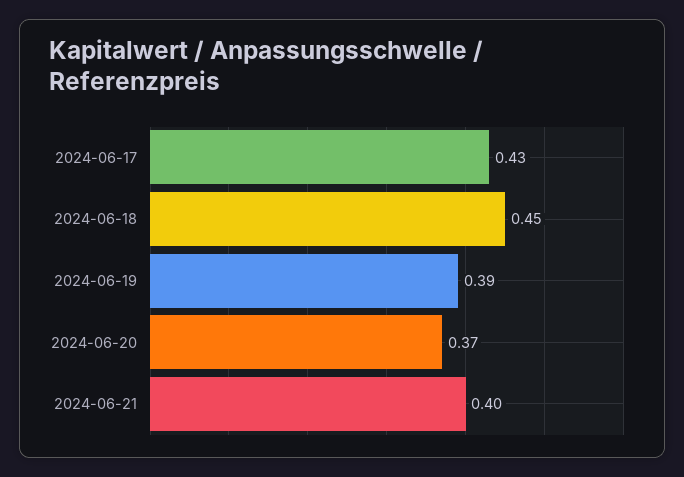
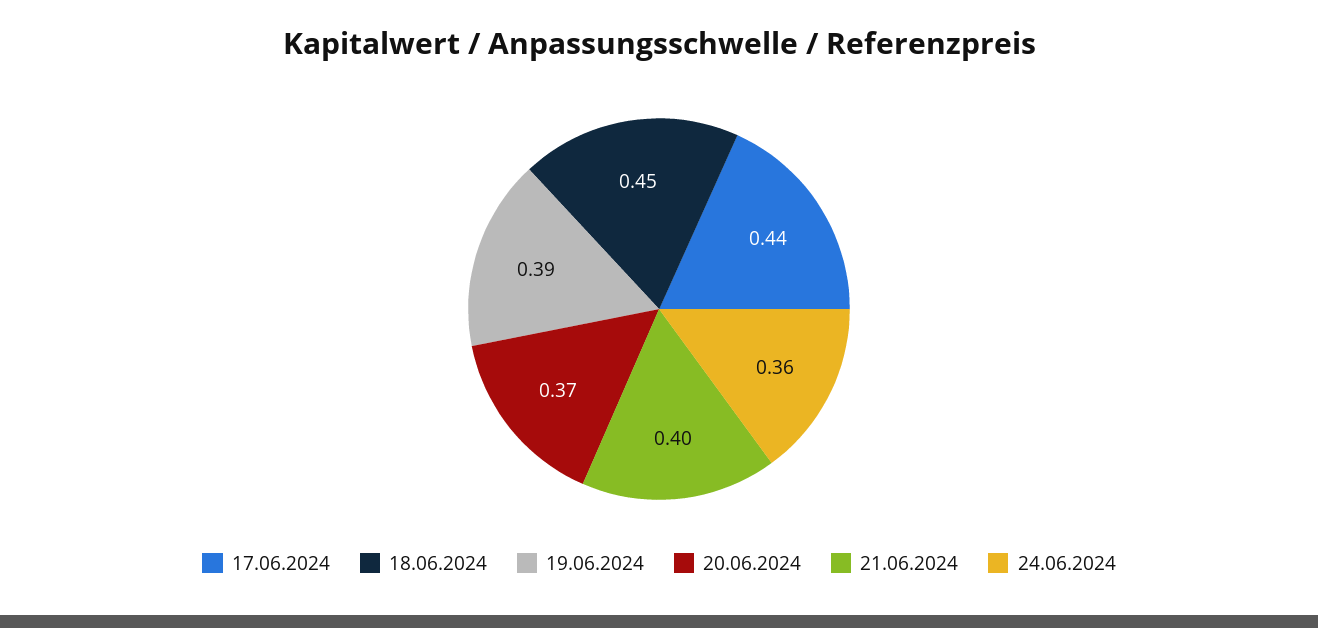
2024-06-17: 0.43 -> 0.44
24.06.2024: none -> 0.36

